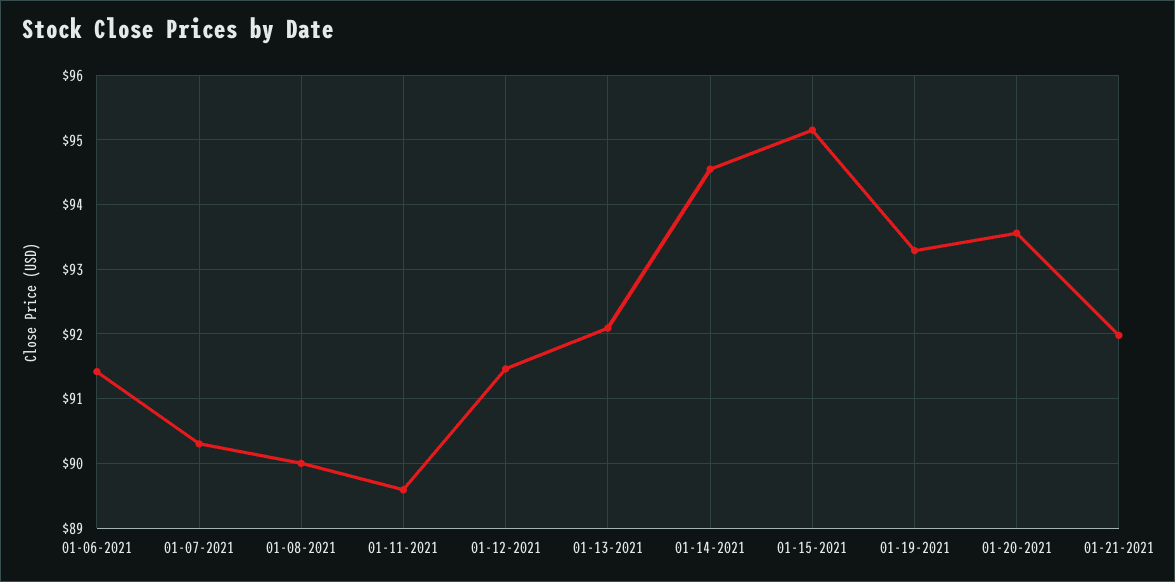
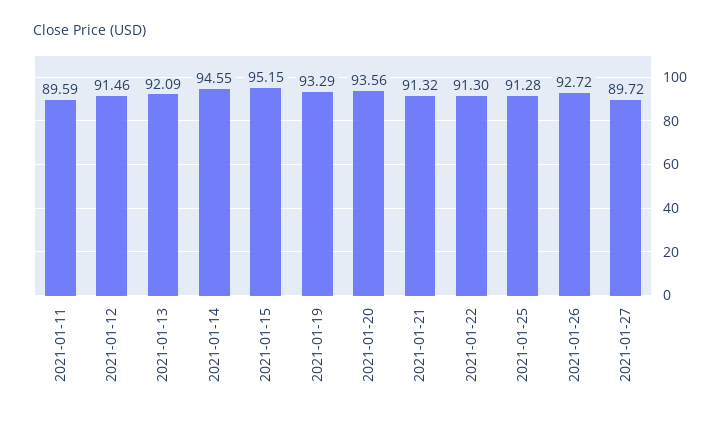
01-06-2021: 91.4 -> none
01-07-2021: 90.3 -> none
01-08-2021: 90 -> none
01-21-2021: 92 -> 91.32
2021-01-22: none -> 91.3
2021-01-25: none -> 91.28
2021-01-26: none -> 92.72
2021-01-27: none -> 89.72

